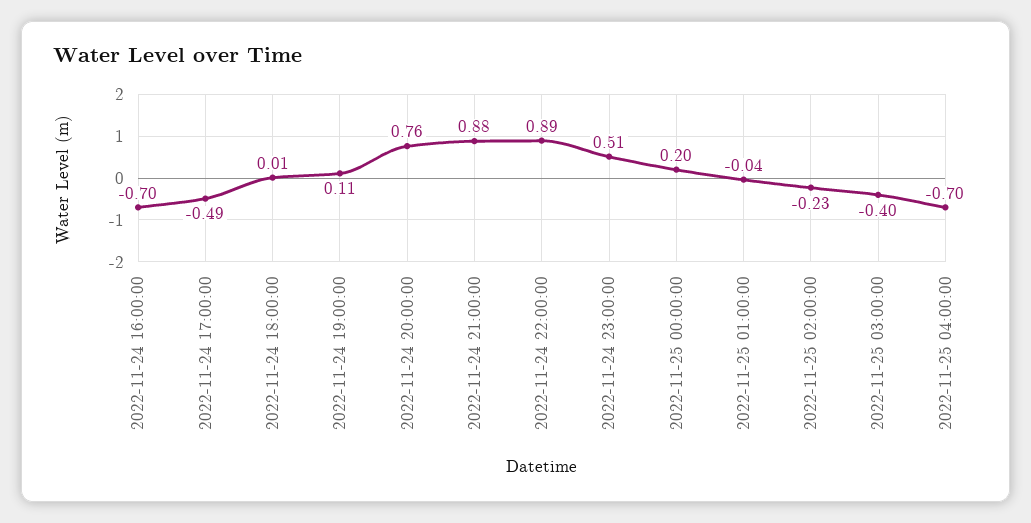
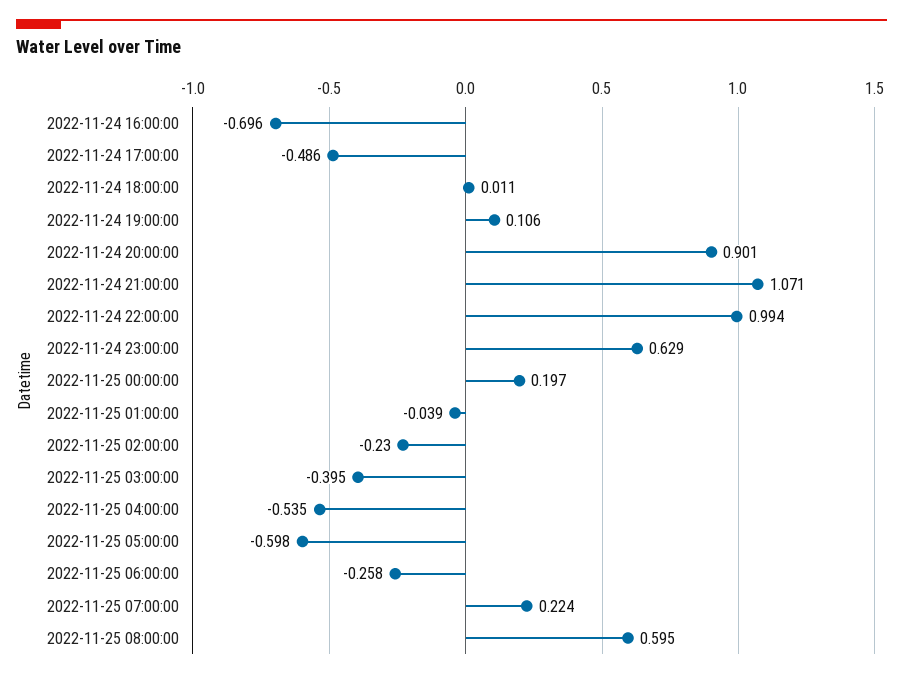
2022-11-24 20:00:00: 0.76 -> 0.901
2022-11-24 21:00:00: 0.88 -> 1.071
2022-11-24 22:00:00: 0.89 -> 0.994
2022-11-24 23:00:00: 0.51 -> 0.629
2022-11-25 04:00:00: -0.7 -> -0.535
2022-11-25 05:00:00: none -> -0.598
2022-11-25 06:00:00: none -> -0.258
2022-11-25 07:00:00: none -> 0.224
2022-11-25 08:00:00: none -> 0.595

